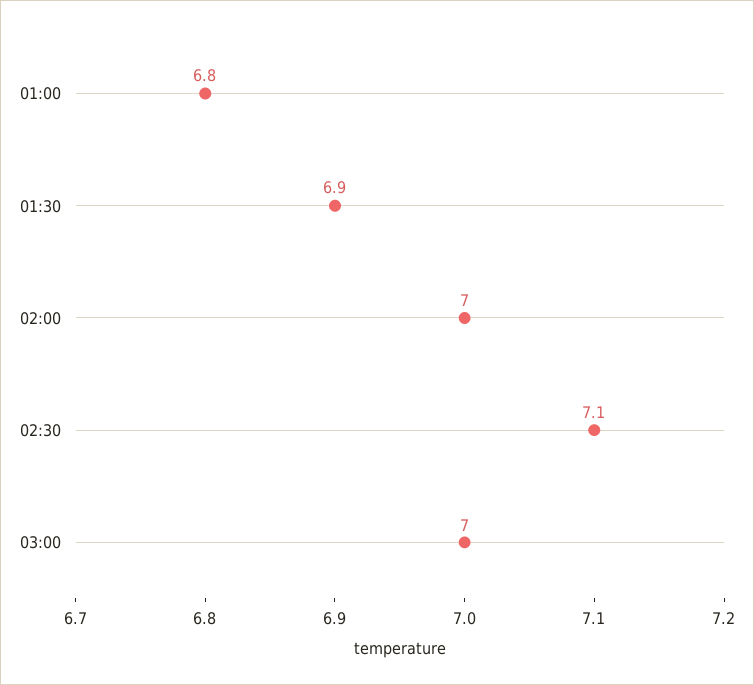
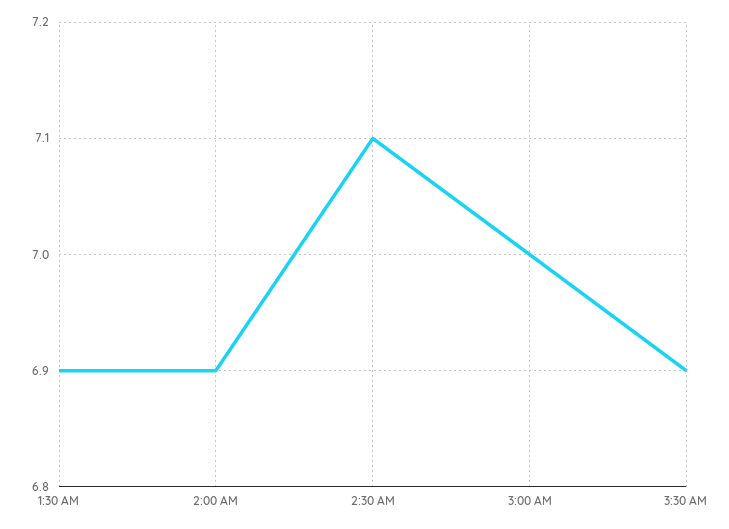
01:00: 6.8 -> none
02:00: 7 -> 6.9
3:30 AM: none -> 6.9

